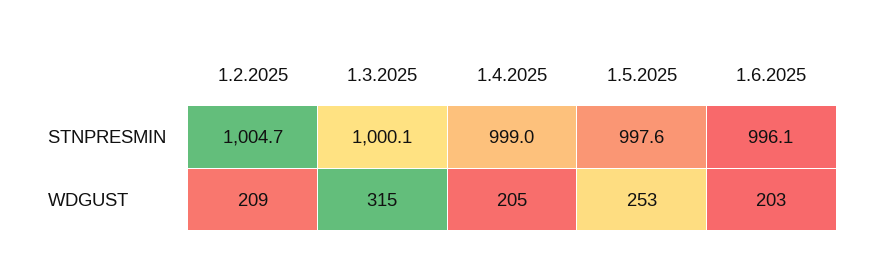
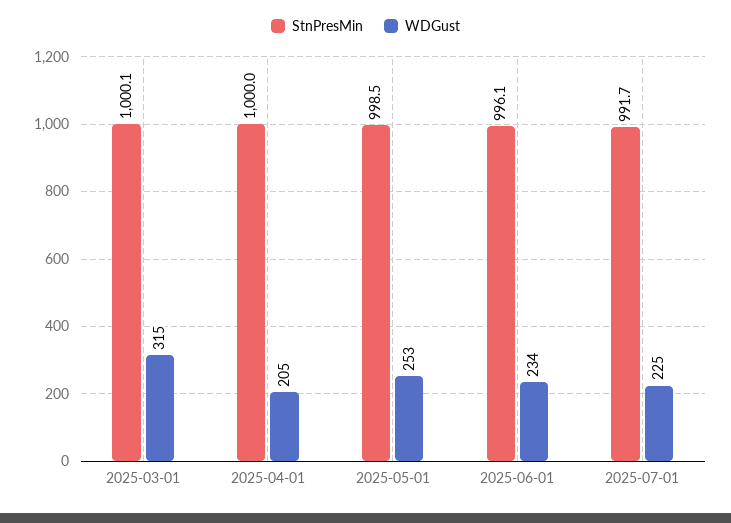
STNPRESMIN, 1.2.2025: 1004.7 -> none
STNPRESMIN, 1.4.2025: 999 -> 1000
STNPRESMIN, 1.5.2025: 997.6 -> 998.5
WDGUST, 1.2.2025: 209 -> none
WDGUST, 1.6.2025: 203 -> 234
STNPRESMIN, 2025-07-01: none -> 991.7
WDGUST, 2025-07-01: none -> 225

